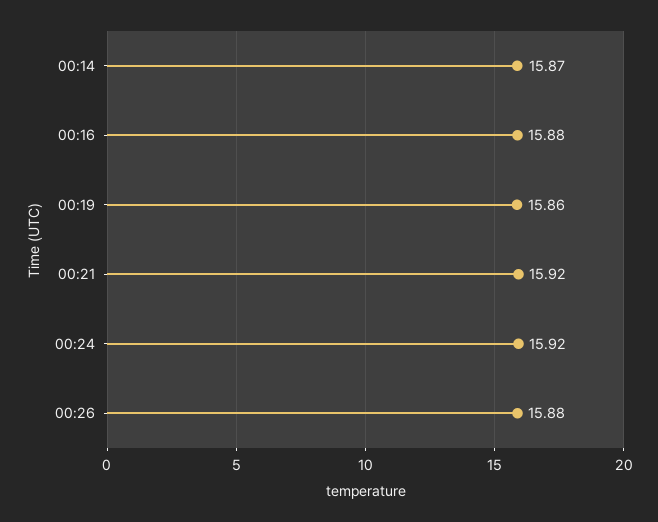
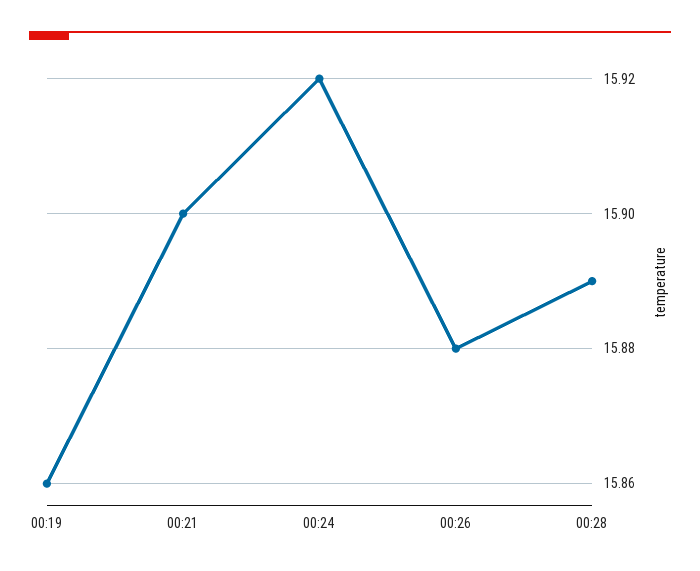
00:14: 15.87 -> none
00:16: 15.88 -> none
00:21: 15.92 -> 15.9
00:28: none -> 15.89

